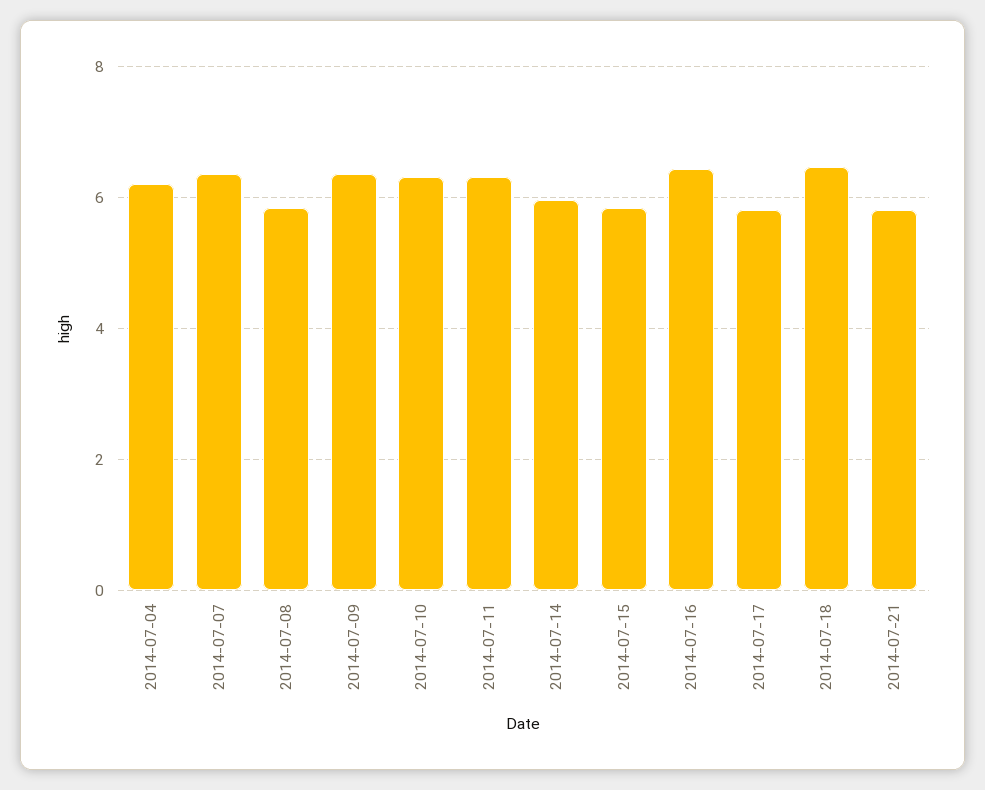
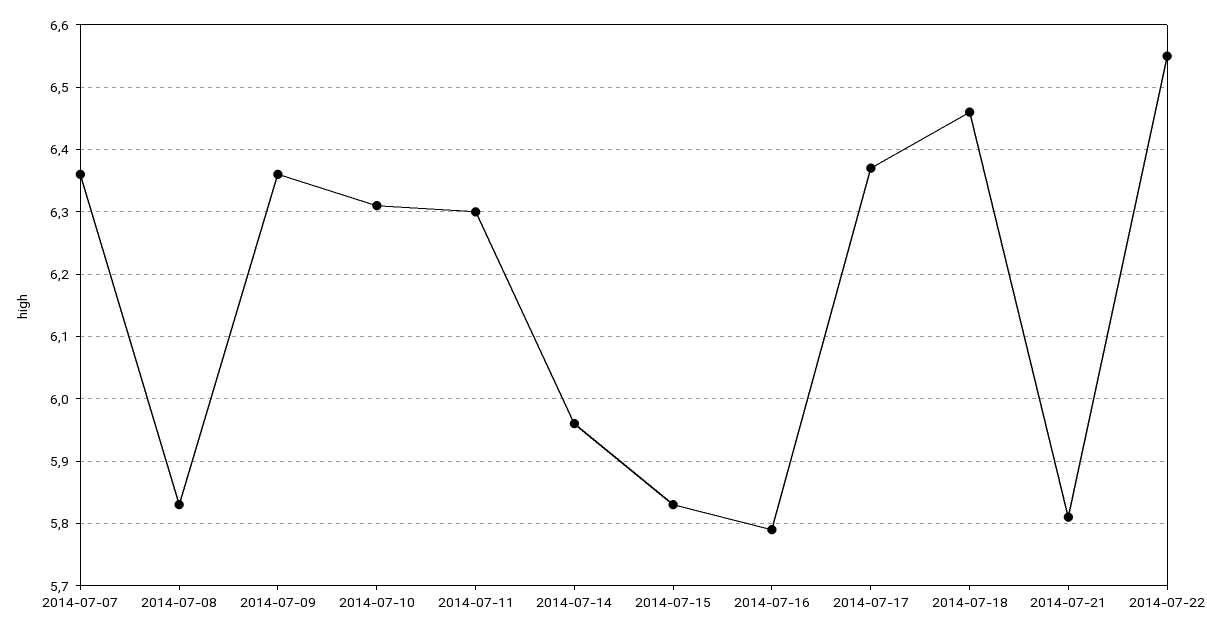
2014-07-04: 6.2 -> none
2014-07-16: 6.4 -> 5.79
2014-07-17: 5.8 -> 6.37
2014-07-22: none -> 6.55

